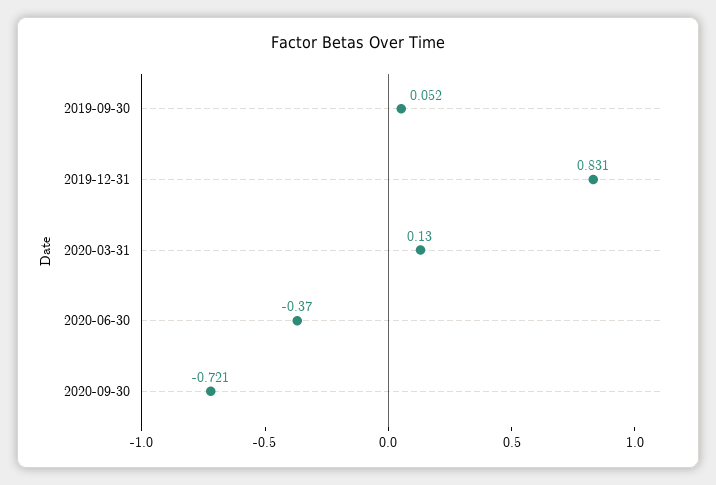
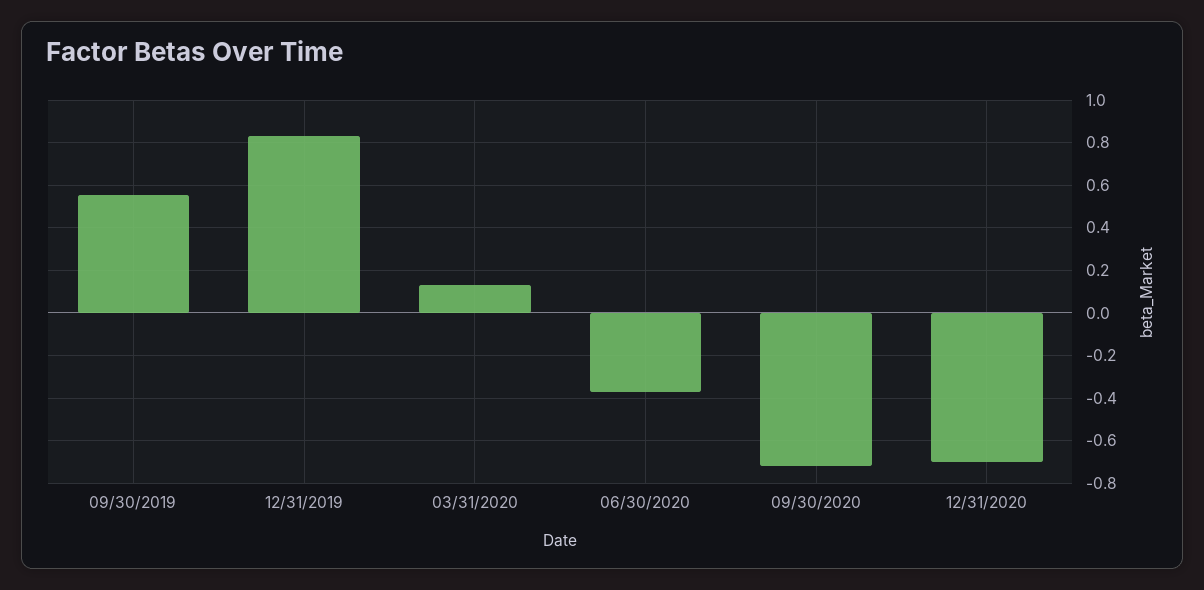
2019-09-30: 0.052 -> 0.55
12/31/2020: none -> -0.7

